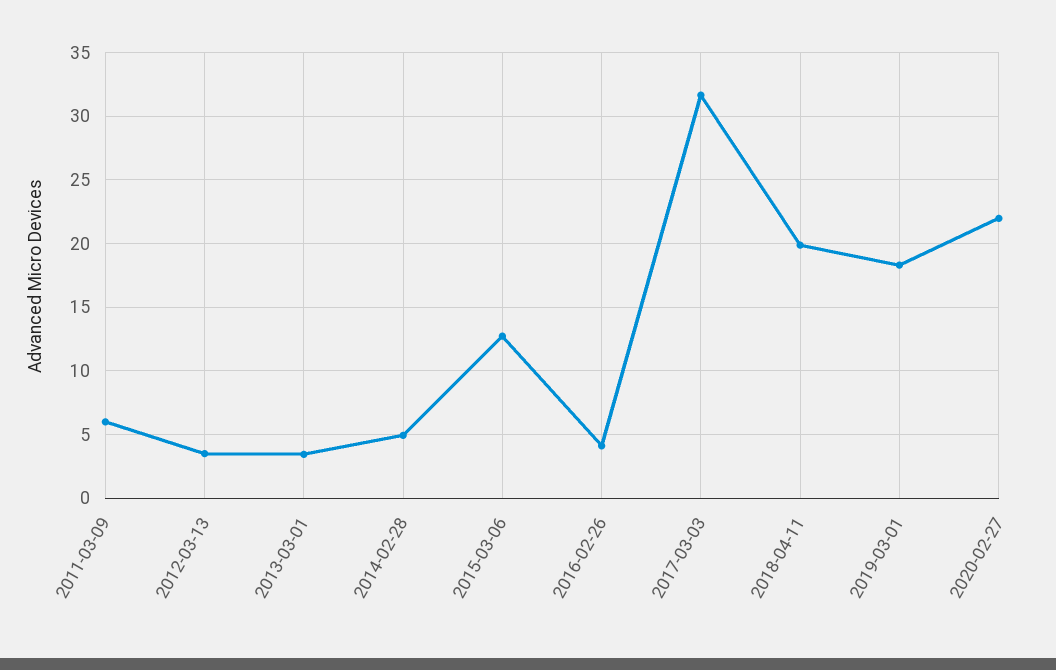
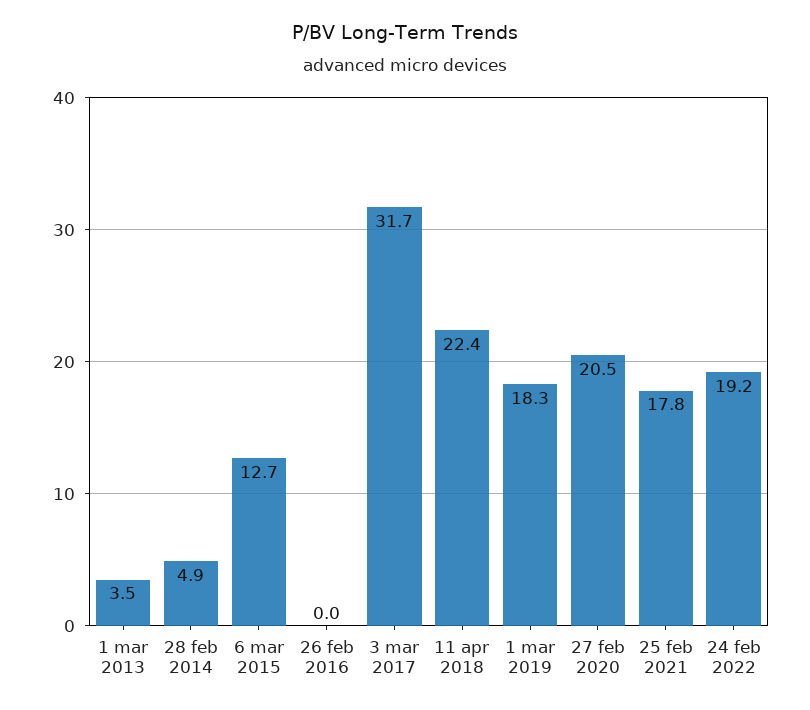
2011-03-09: 6 -> none
2012-03-13: 3.5 -> none
2016-02-26: 4 -> 0
2018-04-11: 20 -> 22.4
2020-02-27: 22 -> 20.5
25 feb 2021: none -> 17.8
24 feb 2022: none -> 19.2

